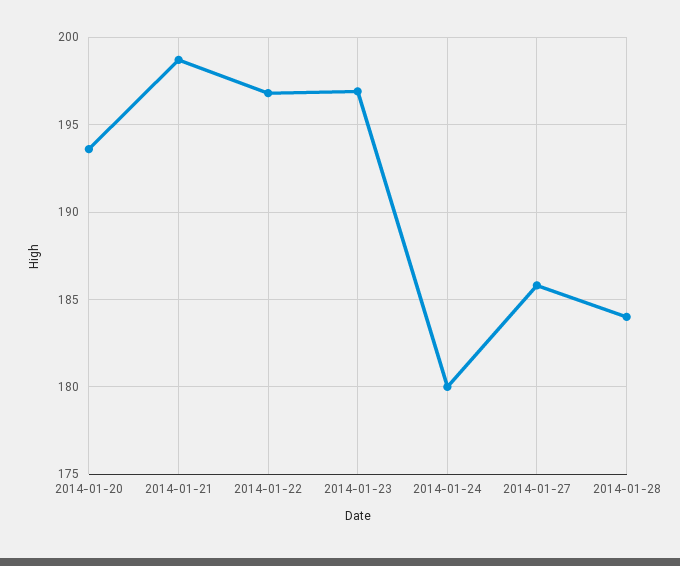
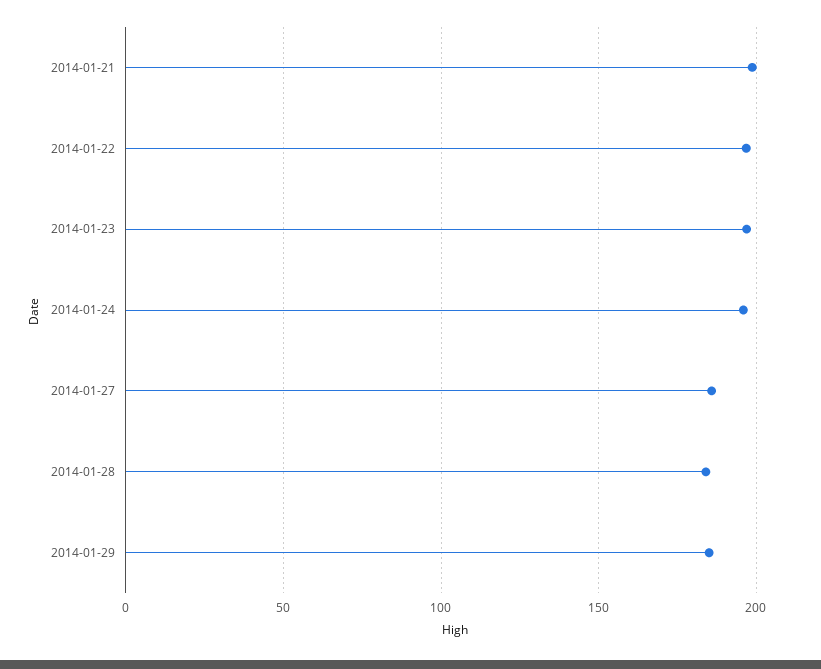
2014-01-20: 193.5 -> none
2014-01-24: 180 -> 195
2014-01-29: none -> 185

